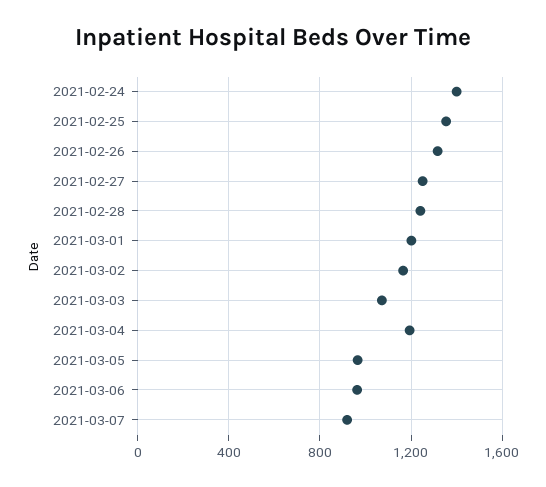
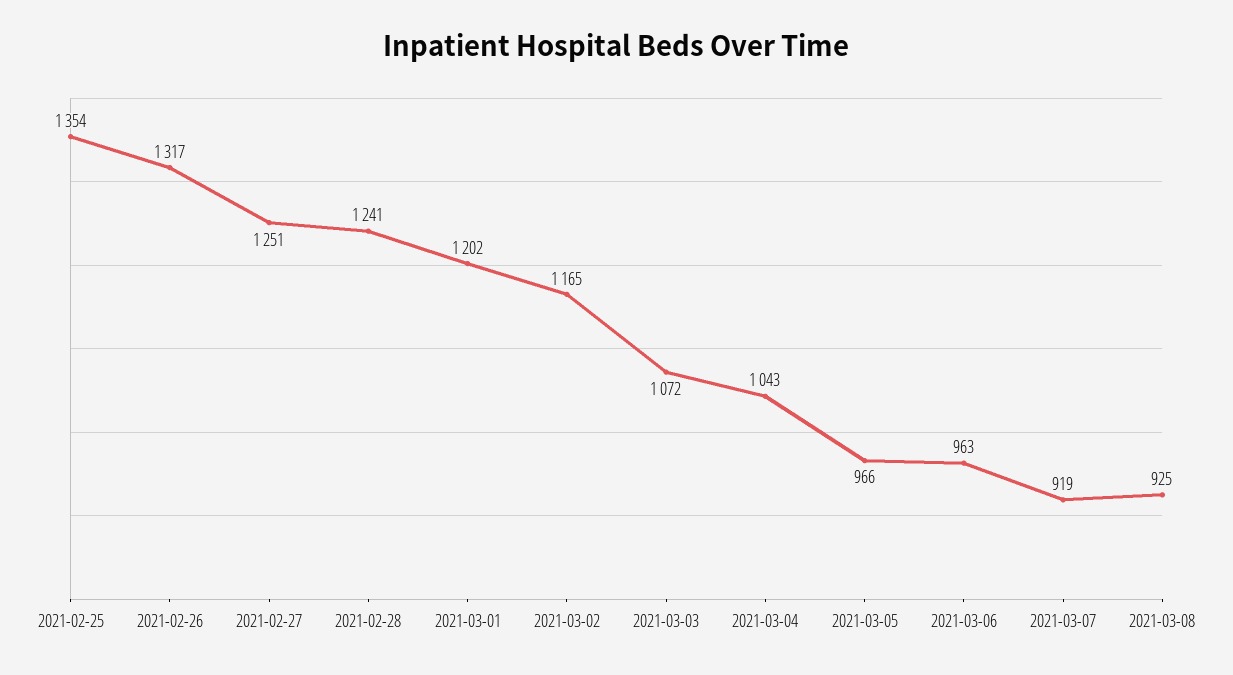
2021-02-24: 1400 -> none
2021-03-04: 1200 -> 1043
2021-03-08: none -> 925

